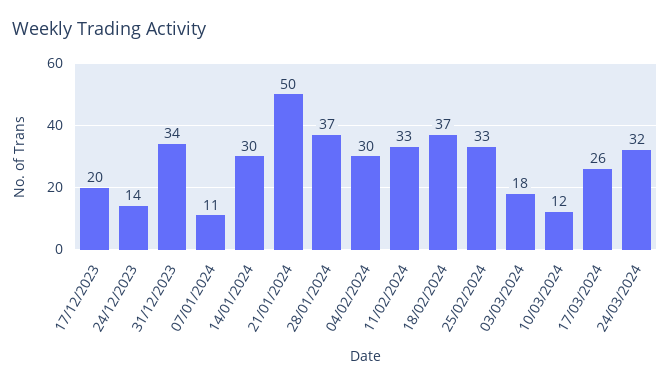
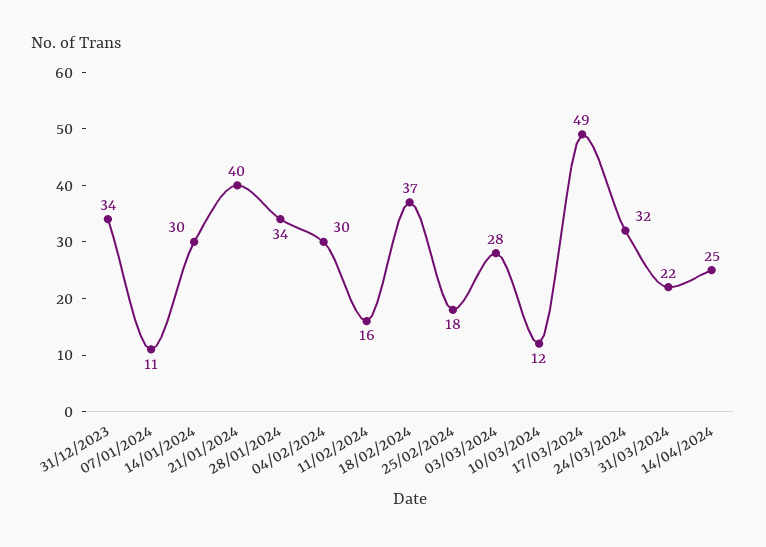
17/12/2023: 20 -> none
24/12/2023: 14 -> none
21/01/2024: 50 -> 40
28/01/2024: 37 -> 34
11/02/2024: 33 -> 16
25/02/2024: 33 -> 18
03/03/2024: 18 -> 28
17/03/2024: 26 -> 49
31/03/2024: none -> 22
14/04/2024: none -> 25

